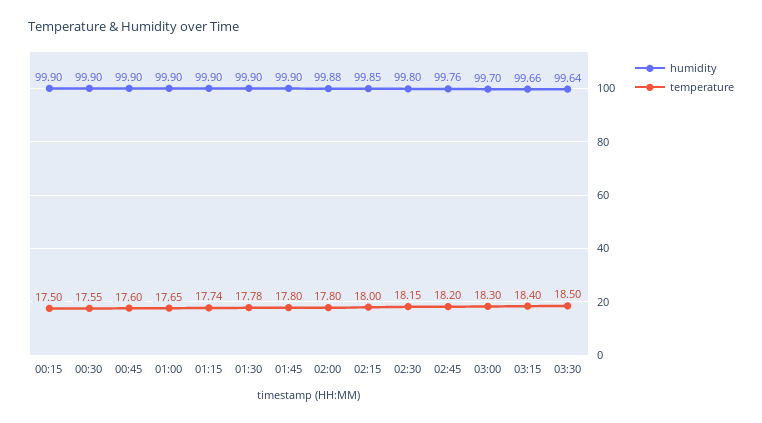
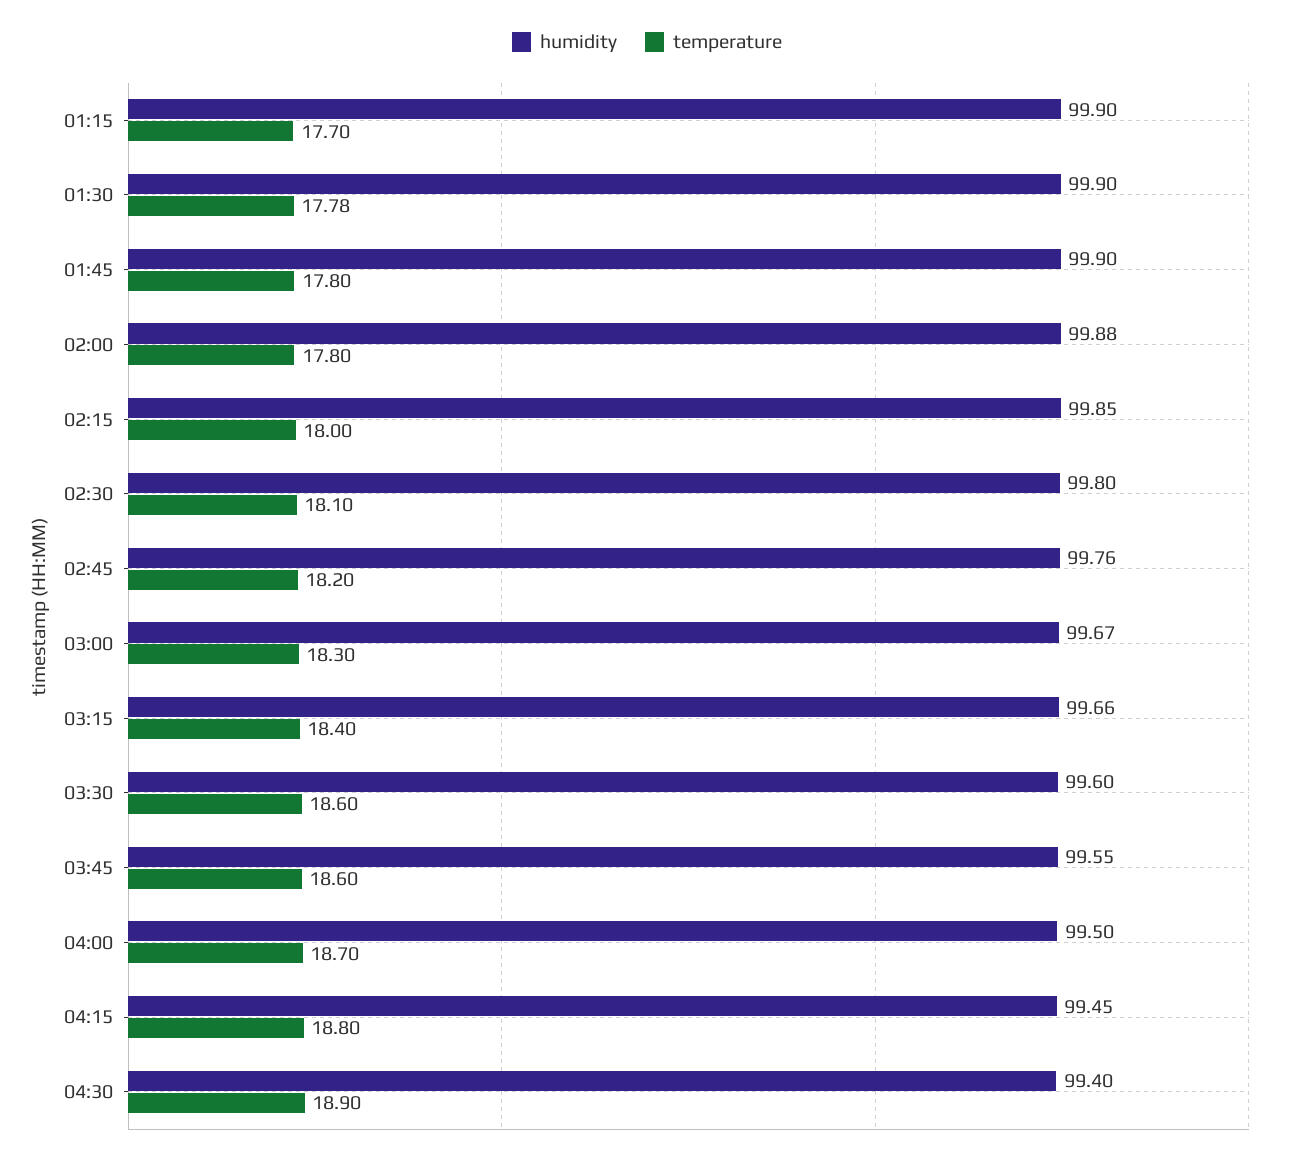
humidity, 00:15: 99.9 -> none
temperature, 00:15: 17.5 -> none
humidity, 00:30: 99.9 -> none
temperature, 00:30: 17.55 -> none
humidity, 00:45: 99.9 -> none
temperature, 00:45: 17.6 -> none
humidity, 01:00: 99.9 -> none
temperature, 01:00: 17.65 -> none
temperature, 01:15: 17.74 -> 17.7
temperature, 02:30: 18.15 -> 18.1
humidity, 03:00: 99.7 -> 99.67
humidity, 03:30: 99.64 -> 99.6
temperature, 03:30: 18.5 -> 18.6
humidity, 03:45: none -> 99.55
temperature, 03:45: none -> 18.6
humidity, 04:00: none -> 99.5
temperature, 04:00: none -> 18.7
humidity, 04:15: none -> 99.45
temperature, 04:15: none -> 18.8
humidity, 04:30: none -> 99.4
temperature, 04:30: none -> 18.9

